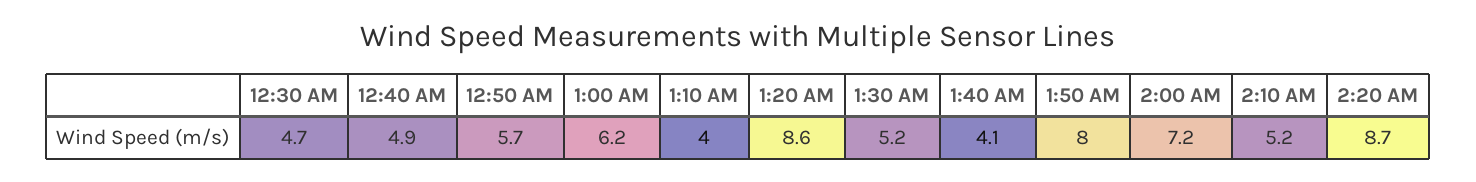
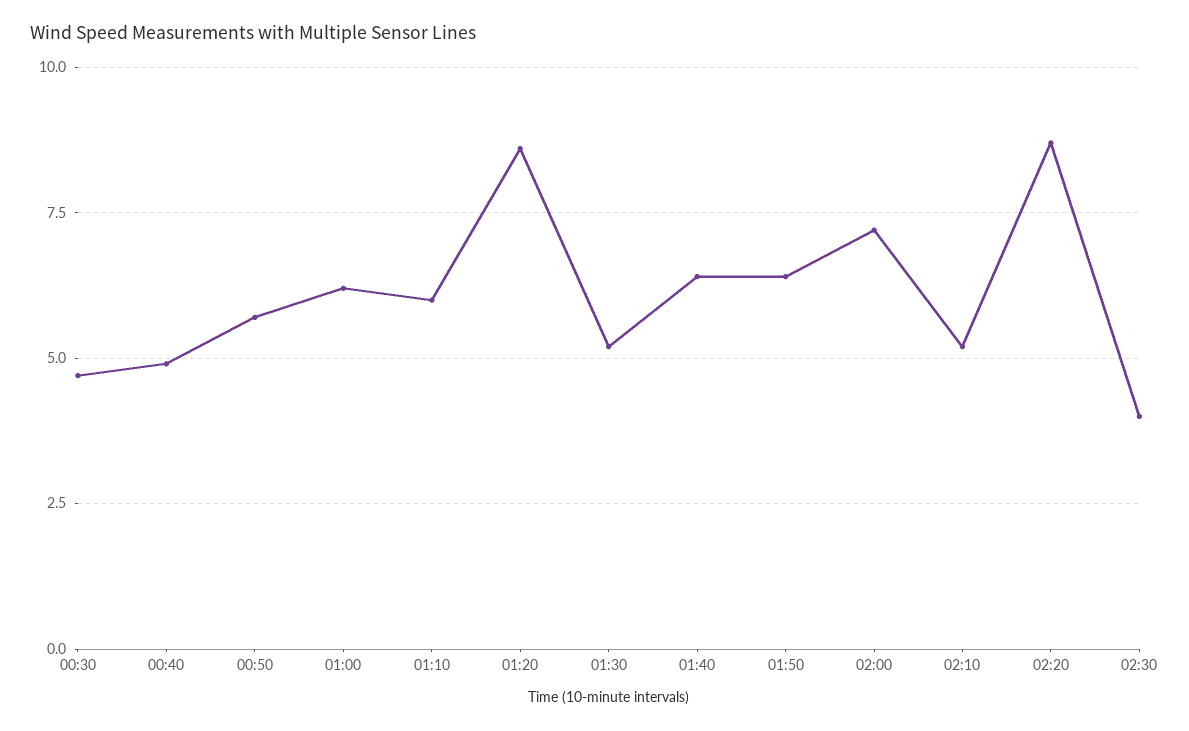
1:10 AM: 4 -> 6
1:40 AM: 4.1 -> 6.5
1:50 AM: 8 -> 6.5
02:30: none -> 4

